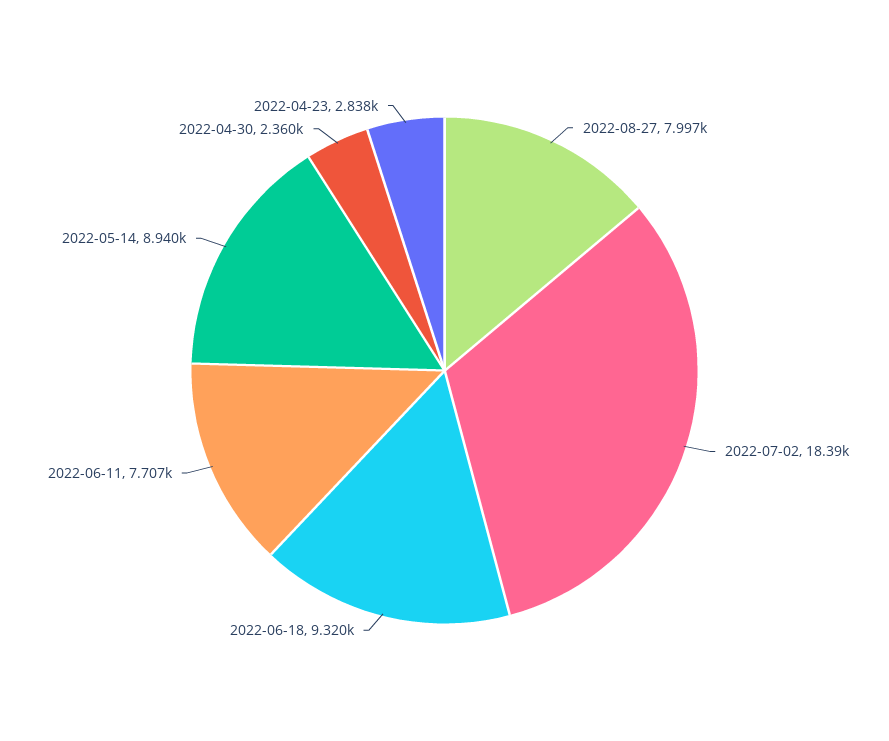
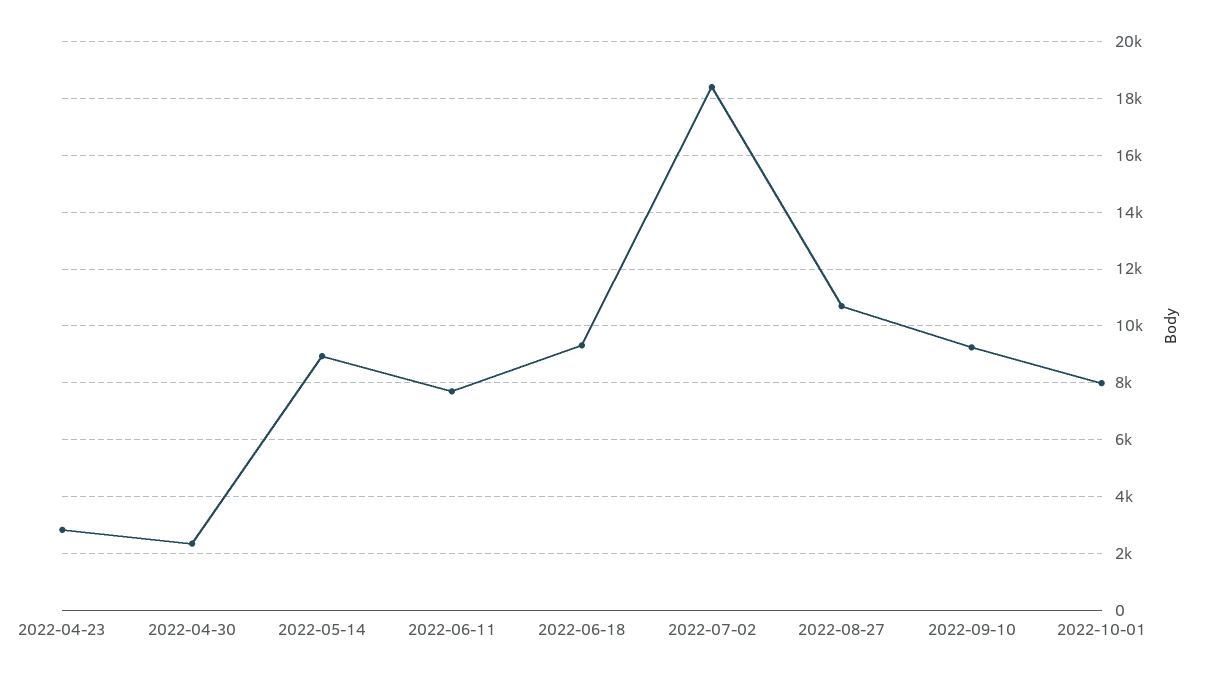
2022-08-27: 7997 -> 10750
2022-09-10: none -> 9250
2022-10-01: none -> 8000

